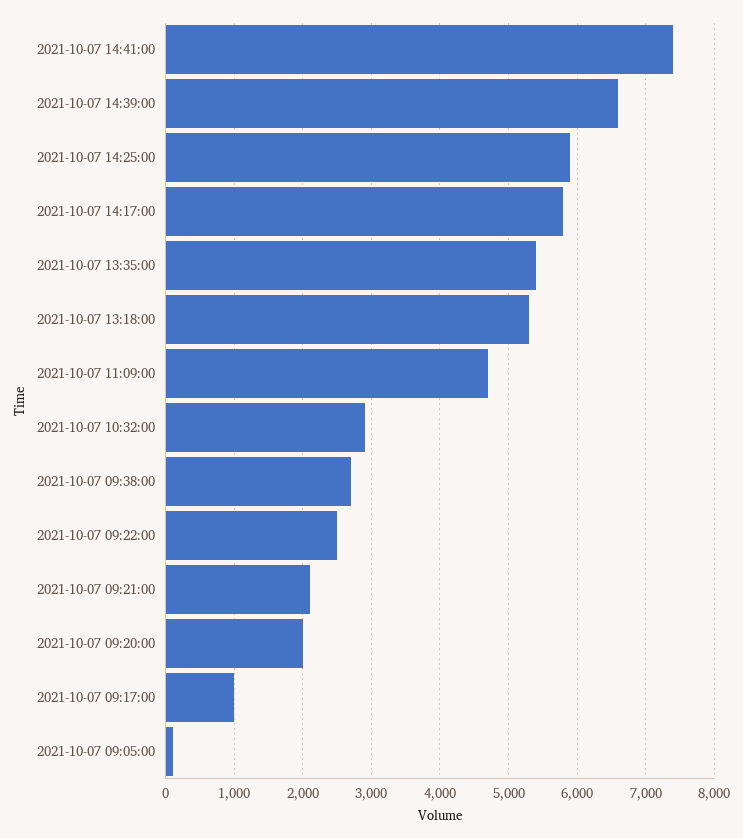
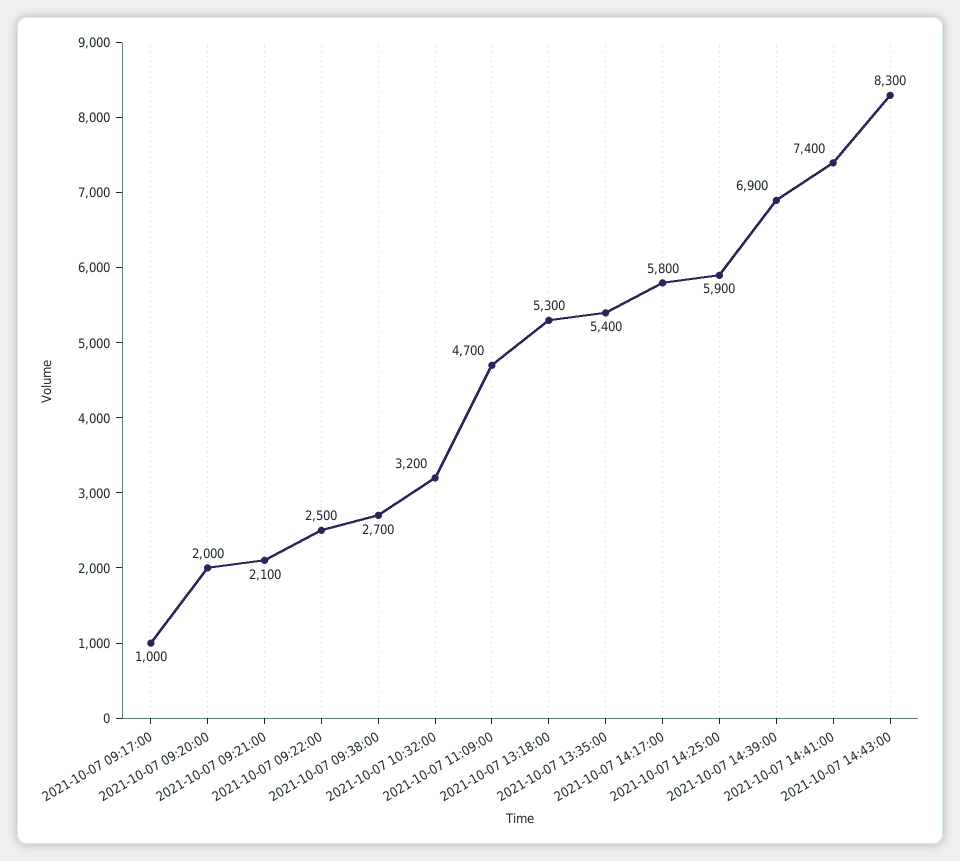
2021-10-07 14:39:00: 6600 -> 6900
2021-10-07 10:32:00: 2900 -> 3200
2021-10-07 09:05:00: 100 -> none
2021-10-07 14:43:00: none -> 8300

